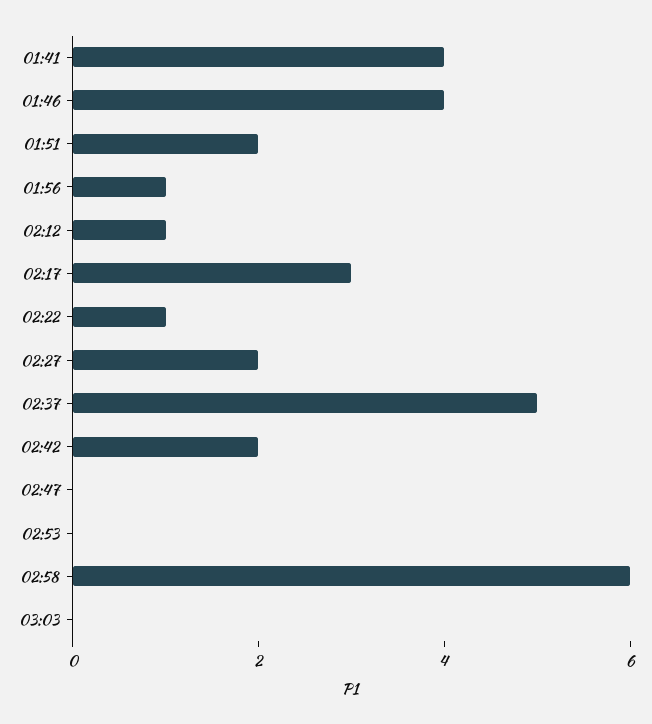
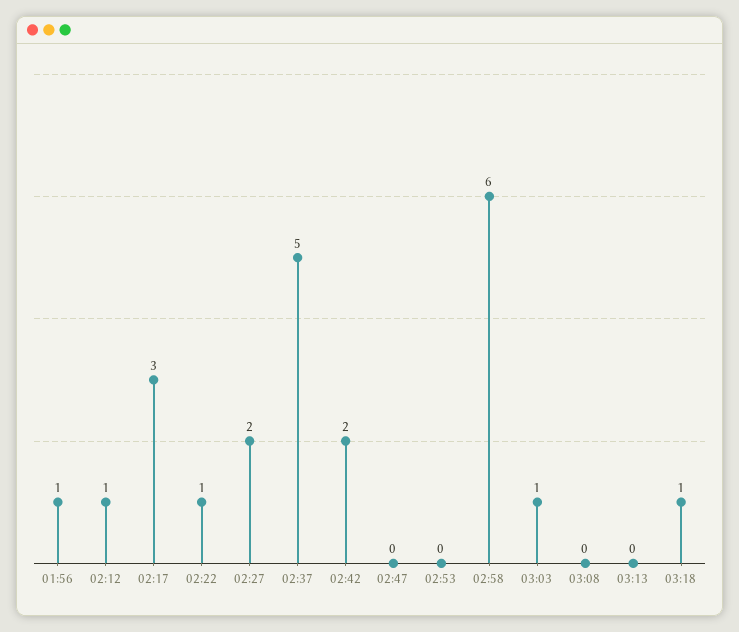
01:41: 4 -> none
01:46: 4 -> none
01:51: 2 -> none
03:03: 0 -> 1
03:08: none -> 0
03:13: none -> 0
03:18: none -> 1

